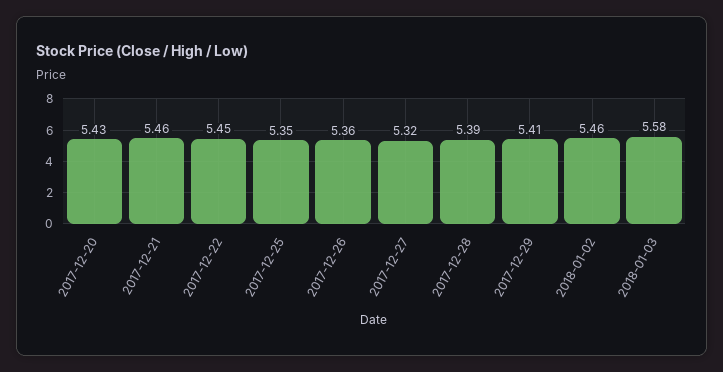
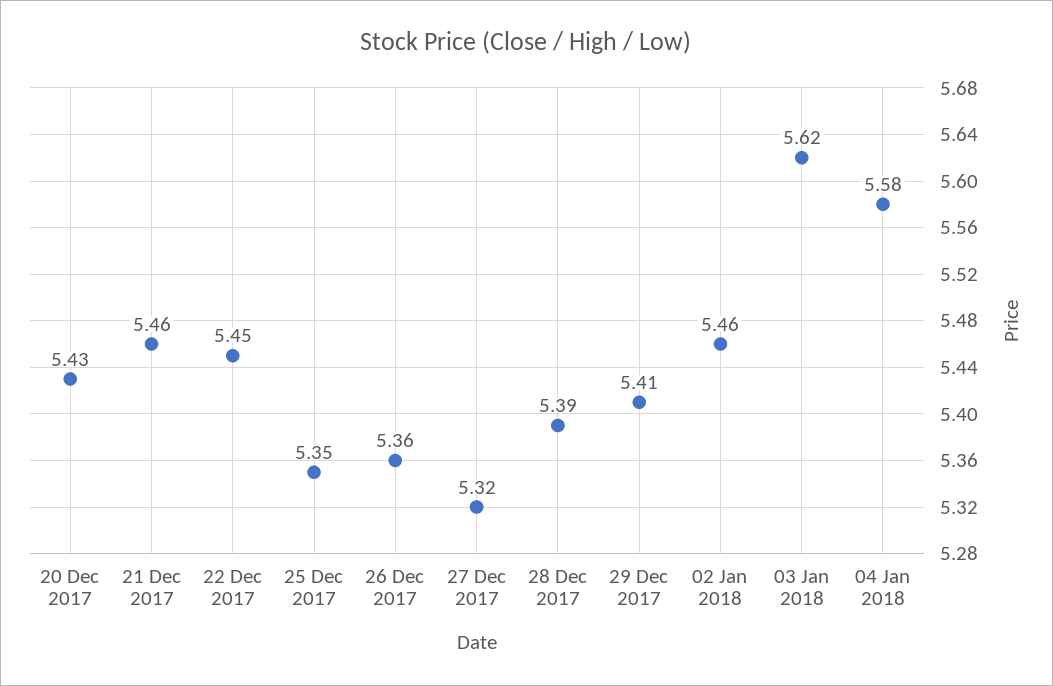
2018-01-03: 5.58 -> 5.62
04 Jan 2018: none -> 5.58

